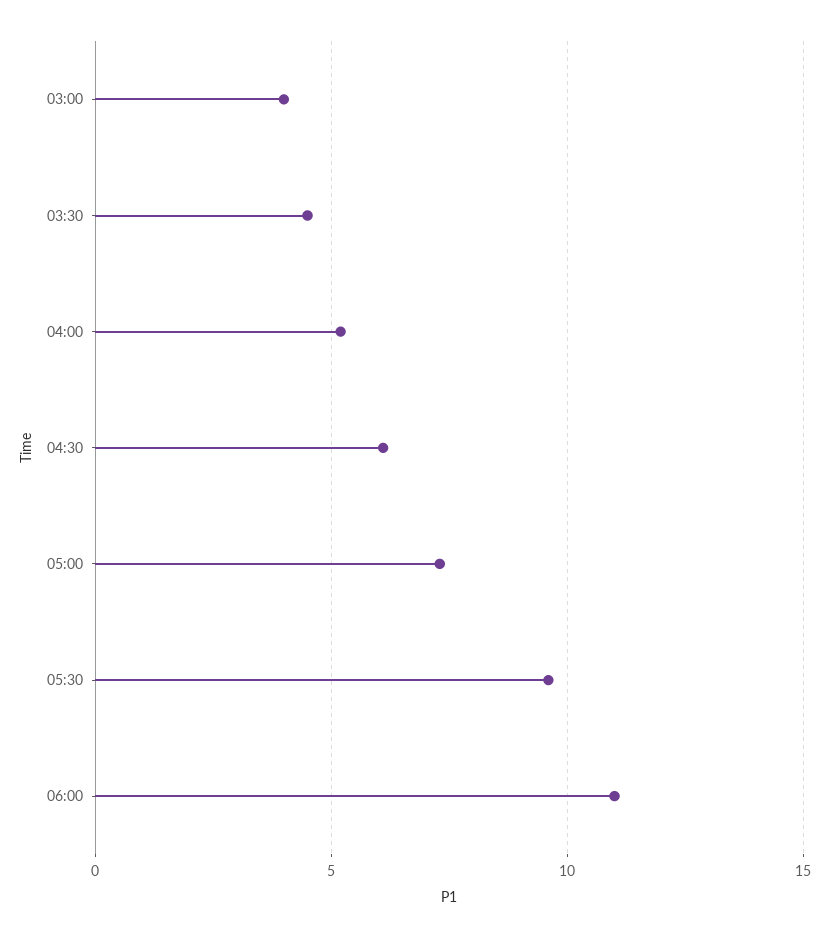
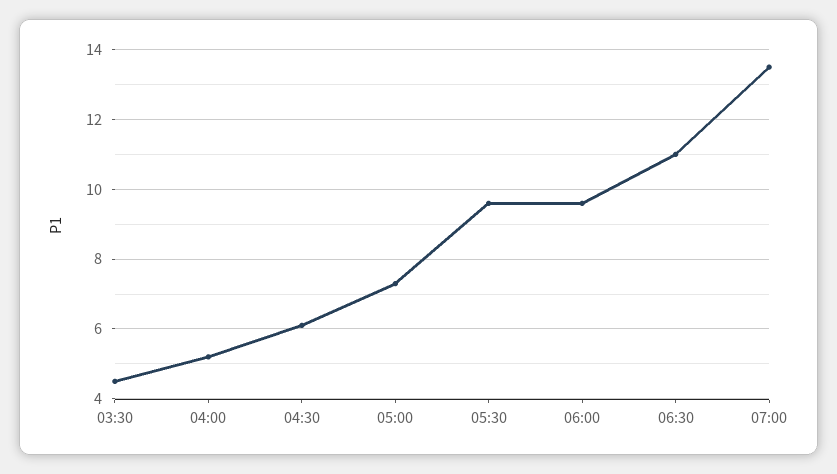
03:00: 4 -> none
06:00: 11 -> 9.5
06:30: none -> 11
07:00: none -> 13.5

